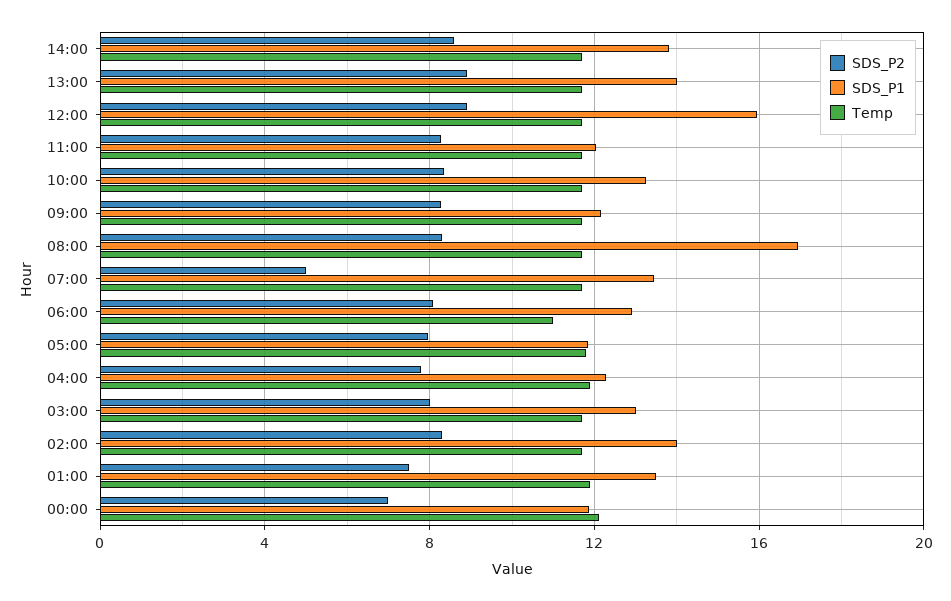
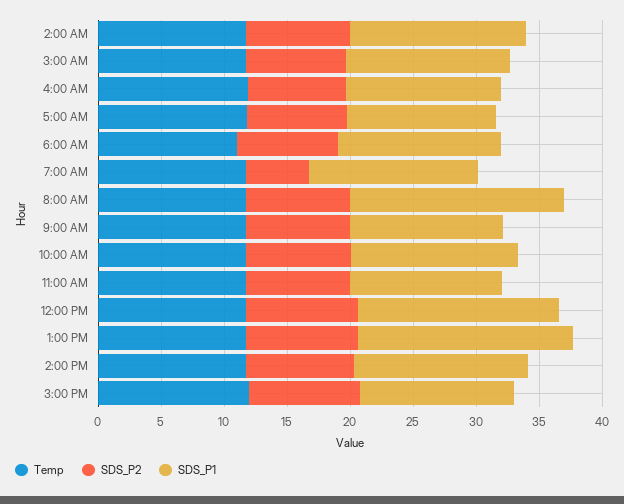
SDS_P1, 13:00: 14 -> 17
SDS_P2, 01:00: 7.5 -> none
SDS_P1, 01:00: 13.5 -> none
Temp, 01:00: 12 -> none
SDS_P2, 00:00: 7 -> none
SDS_P1, 00:00: 12 -> none
Temp, 00:00: 12 -> none
Temp, 3:00 PM: none -> 12
SDS_P2, 3:00 PM: none -> 9
SDS_P1, 3:00 PM: none -> 12

